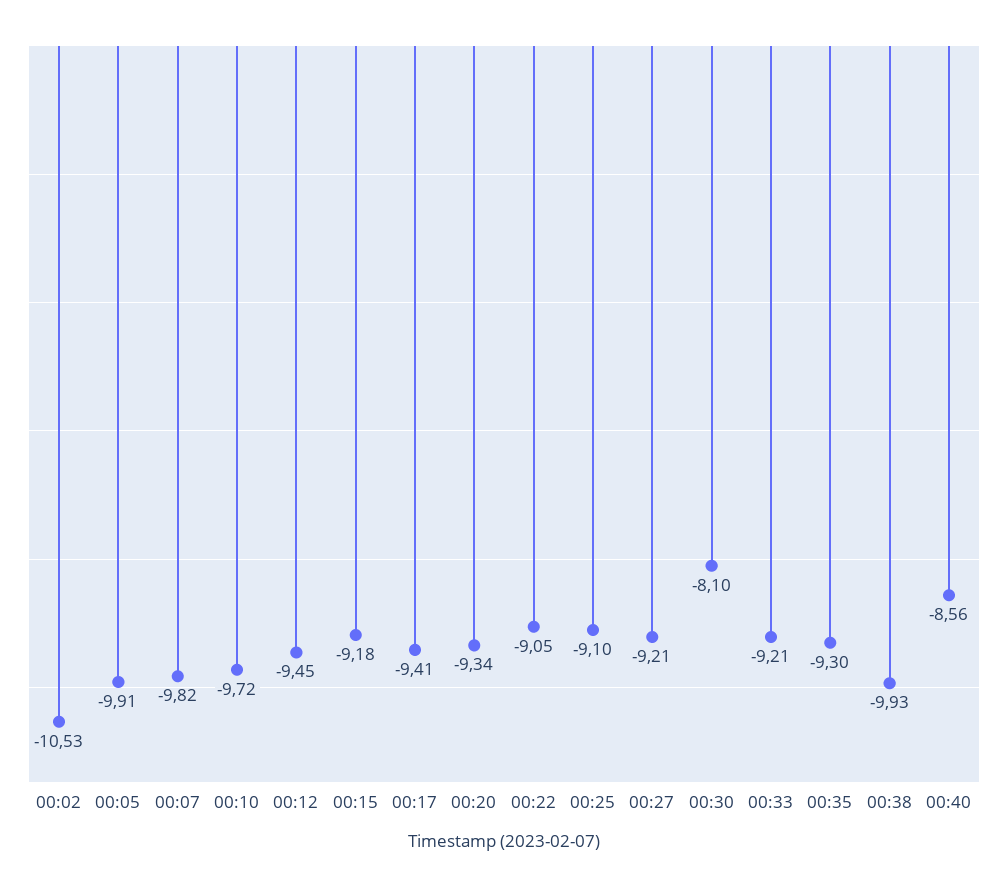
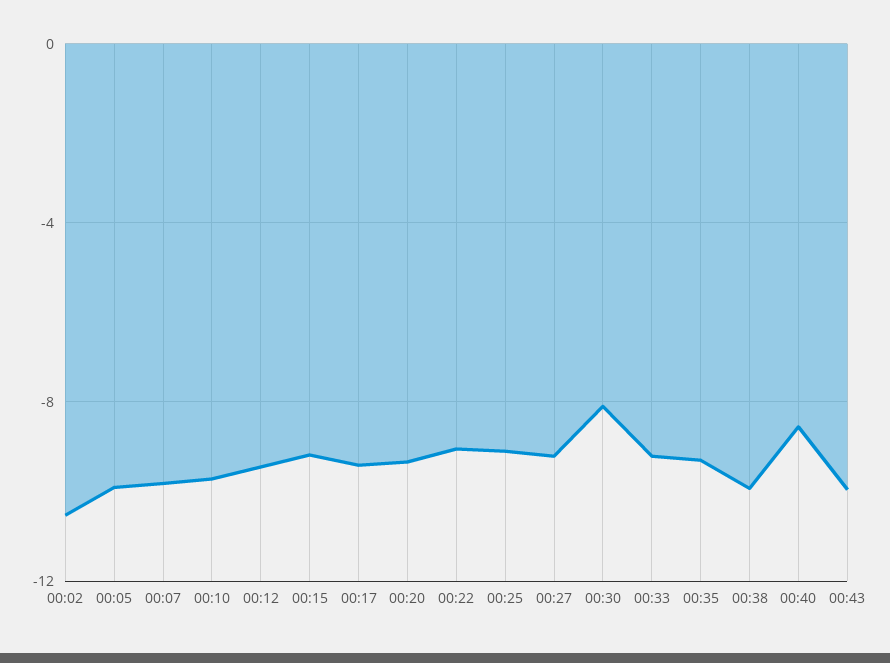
00:43: none -> -10

